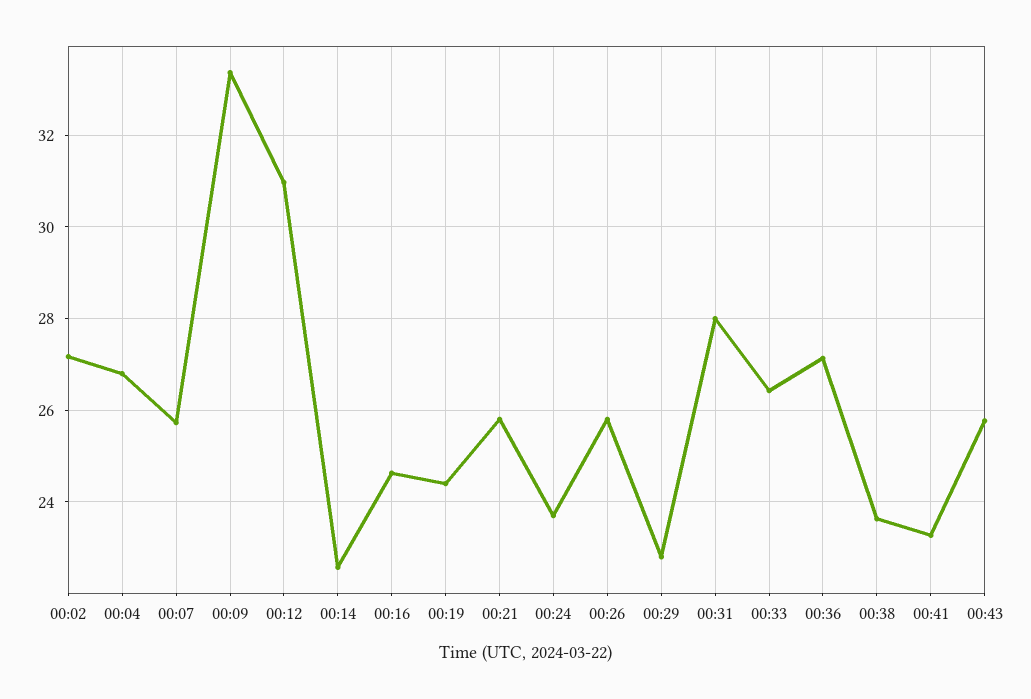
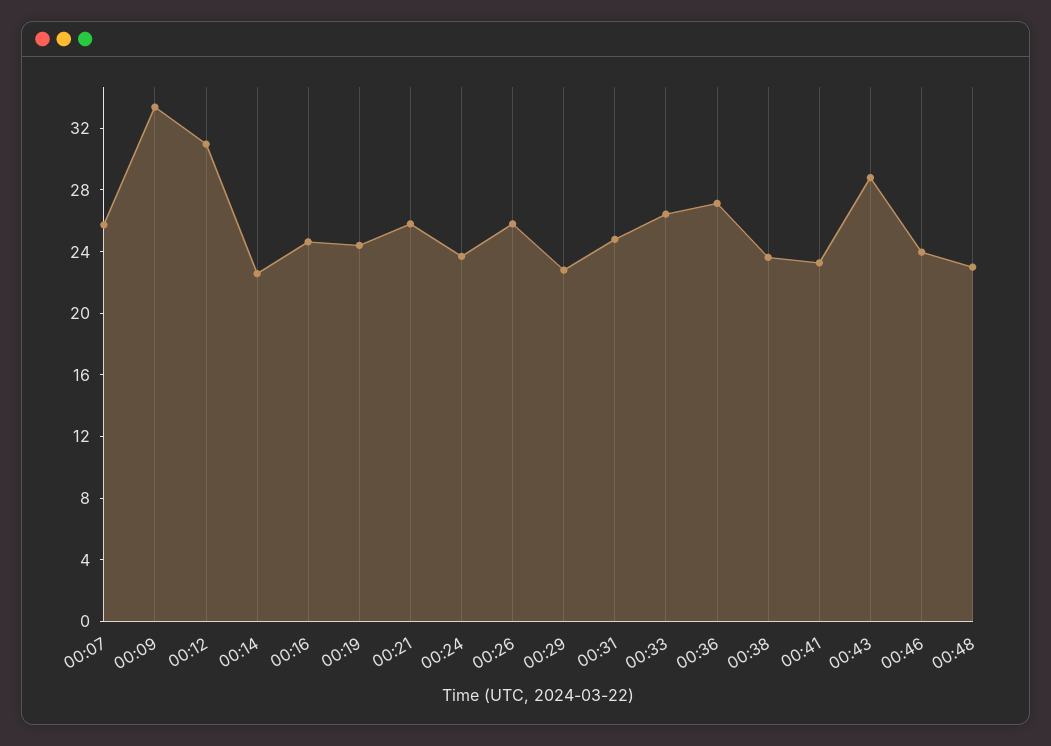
00:02: 27.2 -> none
00:04: 26.8 -> none
00:31: 28 -> 25
00:43: 25.8 -> 29
00:46: none -> 24
00:48: none -> 23

